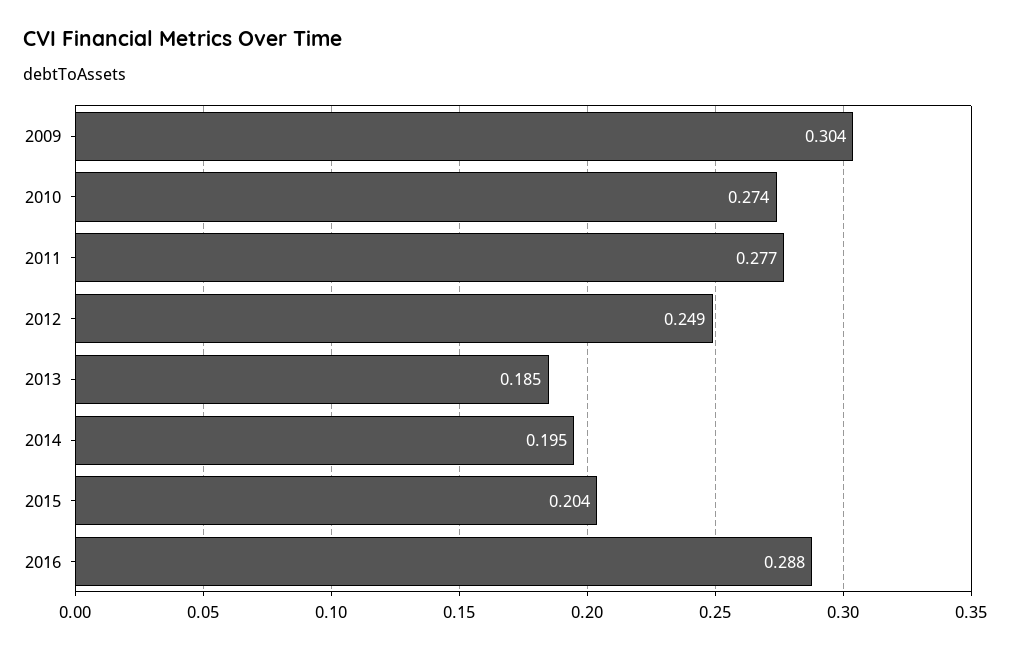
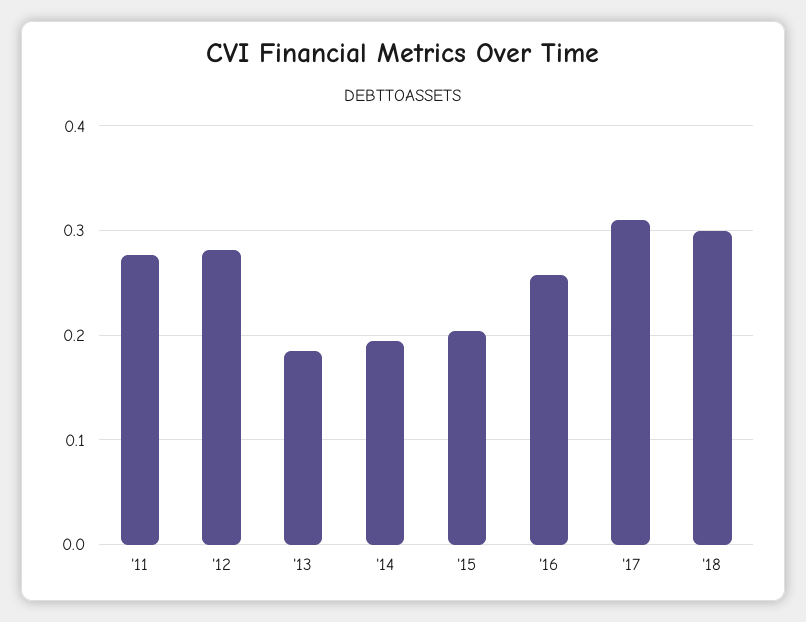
2009: 0.304 -> none
2010: 0.274 -> none
2012: 0.249 -> 0.28
2016: 0.288 -> 0.26
'17: none -> 0.31
'18: none -> 0.3

